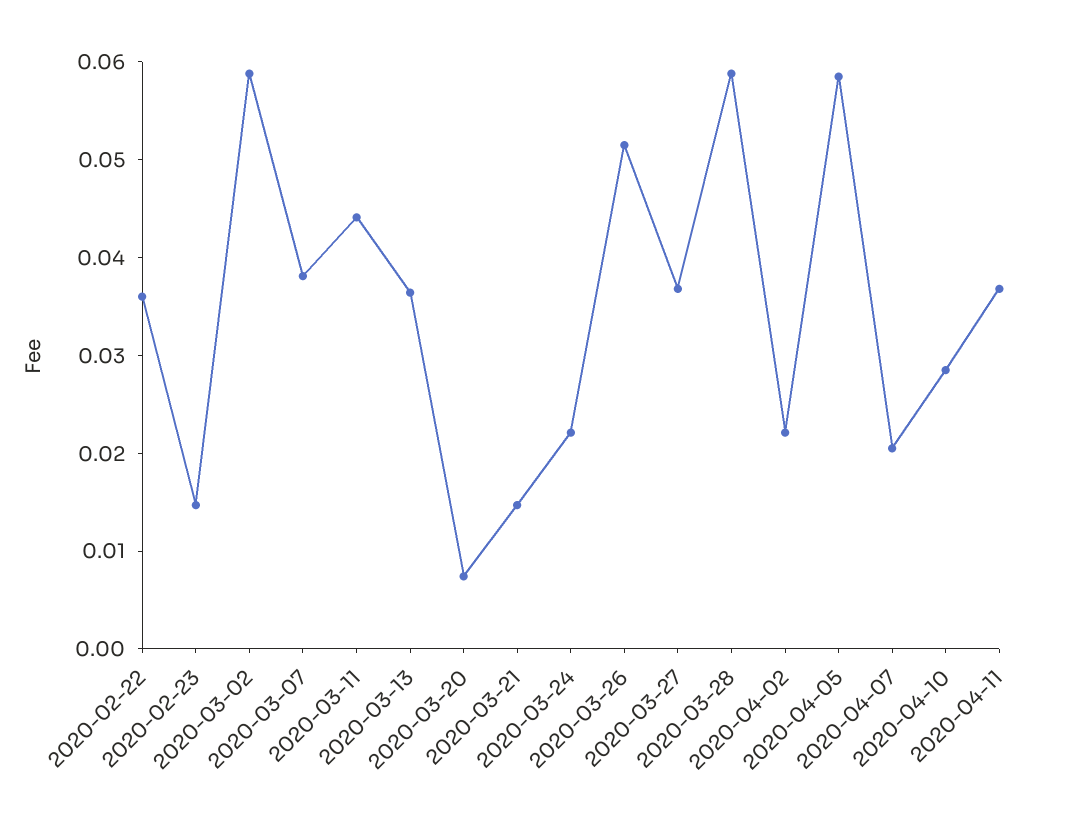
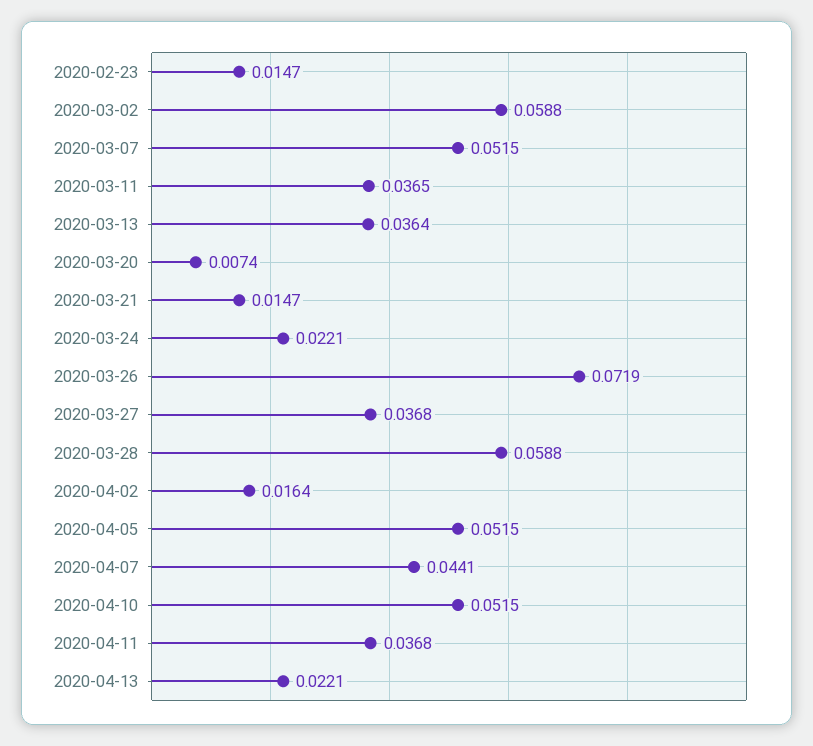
2020-02-22: 0.036 -> none
2020-03-07: 0.038 -> 0.0515
2020-03-11: 0.044 -> 0.0365
2020-03-26: 0.052 -> 0.0719
2020-04-02: 0.022 -> 0.0164
2020-04-05: 0.058 -> 0.0515
2020-04-07: 0.02 -> 0.0441
2020-04-10: 0.028 -> 0.0515
2020-04-13: none -> 0.0221

